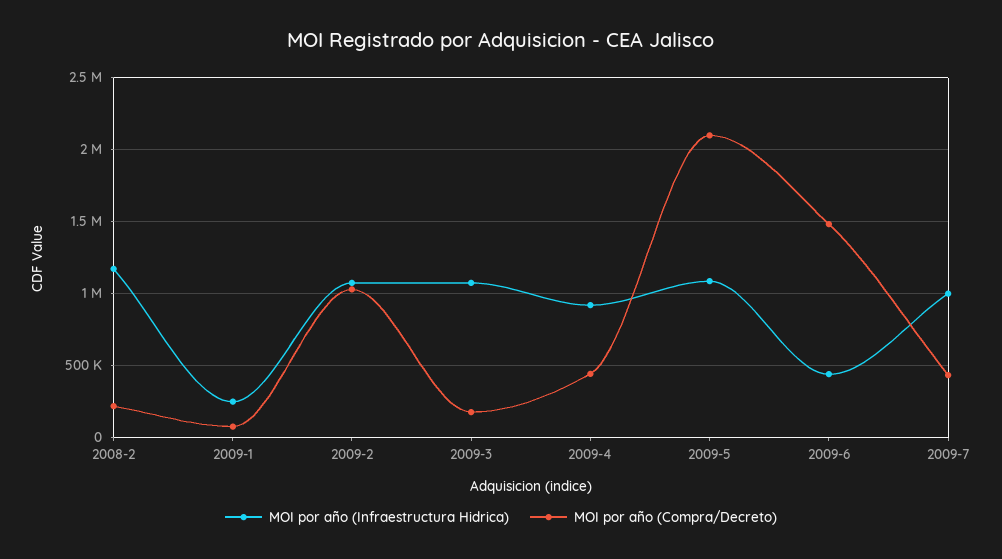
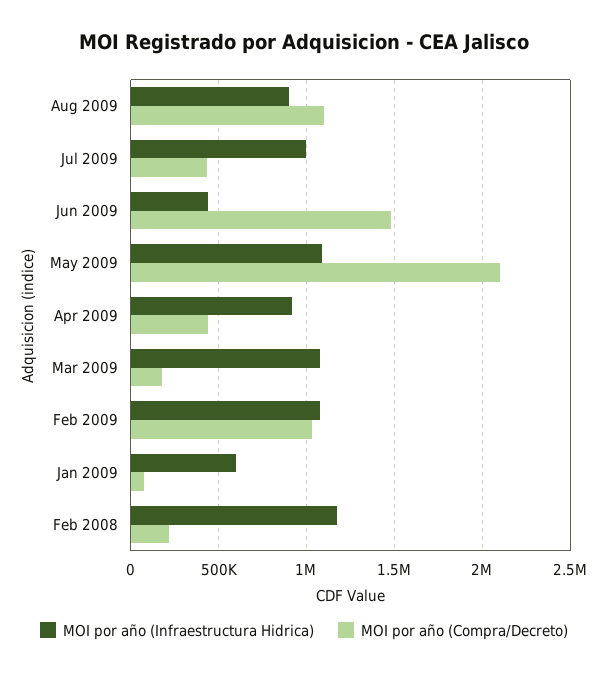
MOI por año (Infraestructura Hidrica), 2009-1: 250000 -> 600000
MOI por año (Infraestructura Hidrica), Aug 2009: none -> 900000
MOI por año (Compra/Decreto), Aug 2009: none -> 1100000

